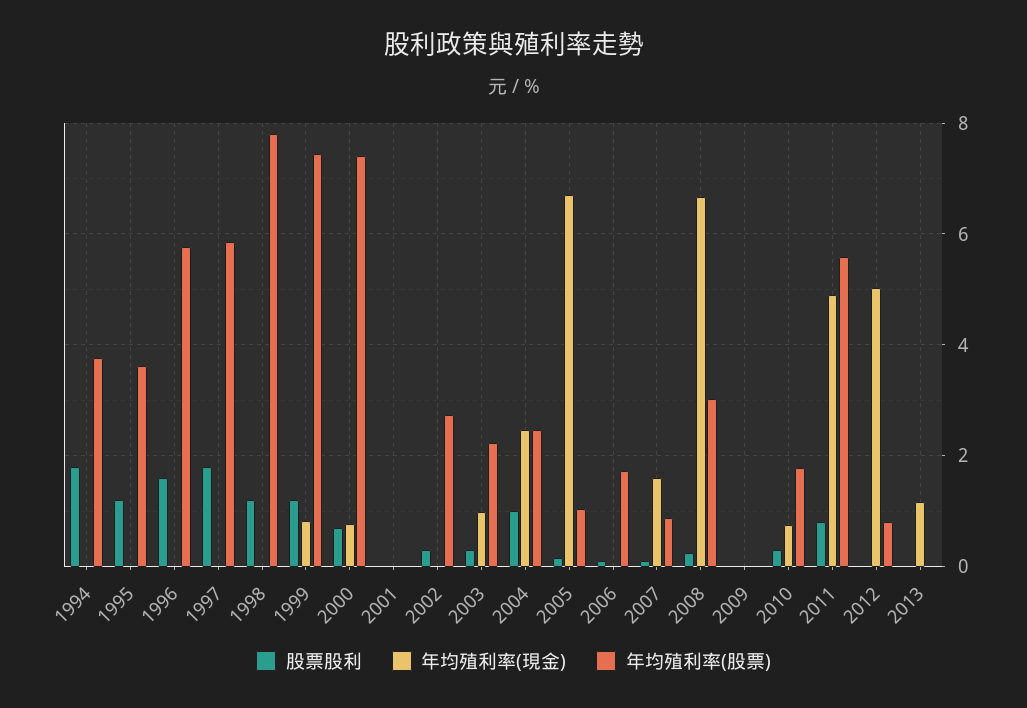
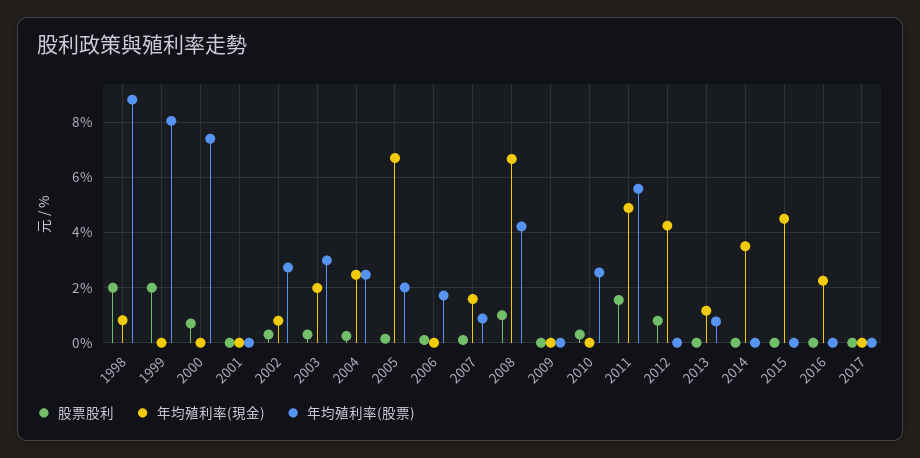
股票股利, 1994: 1.8 -> none
年均殖利率(現金), 1994: 0 -> none
年均殖利率(股票), 1994: 3.8 -> none
股票股利, 1995: 1.2 -> none
年均殖利率(現金), 1995: 0 -> none
年均殖利率(股票), 1995: 3.6 -> none
股票股利, 1996: 1.6 -> none
年均殖利率(現金), 1996: 0 -> none
年均殖利率(股票), 1996: 5.8 -> none
股票股利, 1997: 1.8 -> none
年均殖利率(現金), 1997: 0 -> none
年均殖利率(股票), 1997: 5.8 -> none
股票股利, 1998: 1.2 -> 2
年均殖利率(現金), 1998: 0 -> 0.75
年均殖利率(股票), 1998: 7.8 -> 8.75
股票股利, 1999: 1.2 -> 2
年均殖利率(現金), 1999: 0.8 -> 0
年均殖利率(股票), 1999: 7.4 -> 8
年均殖利率(現金), 2000: 0.8 -> 0
年均殖利率(現金), 2002: 0 -> 0.75
年均殖利率(現金), 2003: 1 -> 2
年均殖利率(股票), 2003: 2.2 -> 3
股票股利, 2004: 1 -> 0.25
年均殖利率(股票), 2005: 1 -> 2
股票股利, 2008: 0.2 -> 1
年均殖利率(股票), 2008: 3 -> 4.25
年均殖利率(現金), 2010: 0.8 -> 0
年均殖利率(股票), 2010: 1.8 -> 2.5
股票股利, 2011: 0.8 -> 1.5
股票股利, 2012: 0 -> 0.75
年均殖利率(現金), 2012: 5 -> 4.25
年均殖利率(股票), 2012: 0.8 -> 0
年均殖利率(股票), 2013: 0 -> 0.75
股票股利, 2014: none -> 0
年均殖利率(現金), 2014: none -> 3.5
年均殖利率(股票), 2014: none -> 0
股票股利, 2015: none -> 0
年均殖利率(現金), 2015: none -> 4.5
年均殖利率(股票), 2015: none -> 0
股票股利, 2016: none -> 0
年均殖利率(現金), 2016: none -> 2.25
年均殖利率(股票), 2016: none -> 0
股票股利, 2017: none -> 0
年均殖利率(現金), 2017: none -> 0
年均殖利率(股票), 2017: none -> 0

